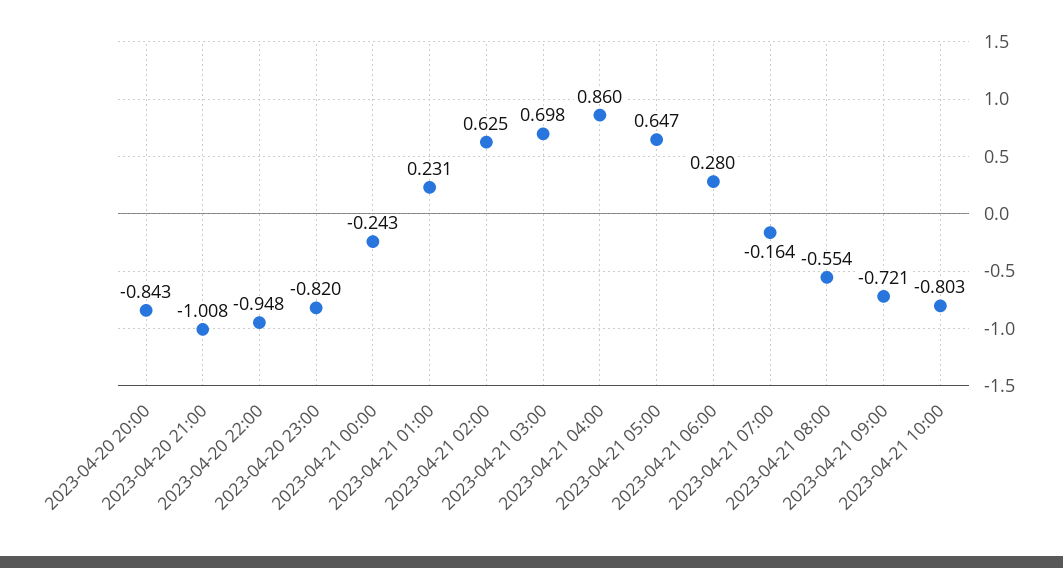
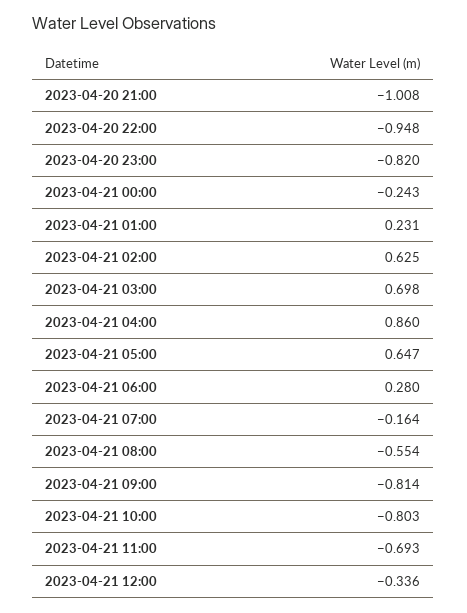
2023-04-20 20:00: -0.843 -> none
2023-04-21 09:00: -0.721 -> -0.814
2023-04-21 11:00: none -> -0.693
2023-04-21 12:00: none -> -0.336

